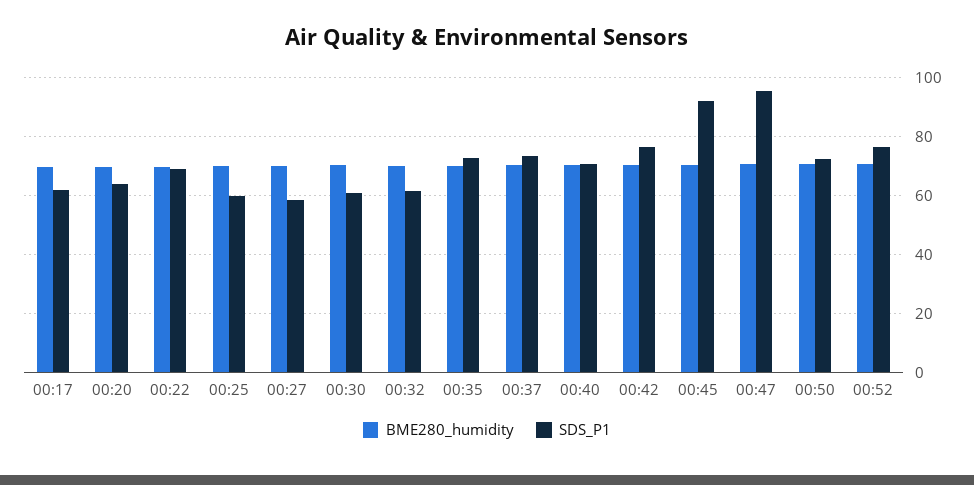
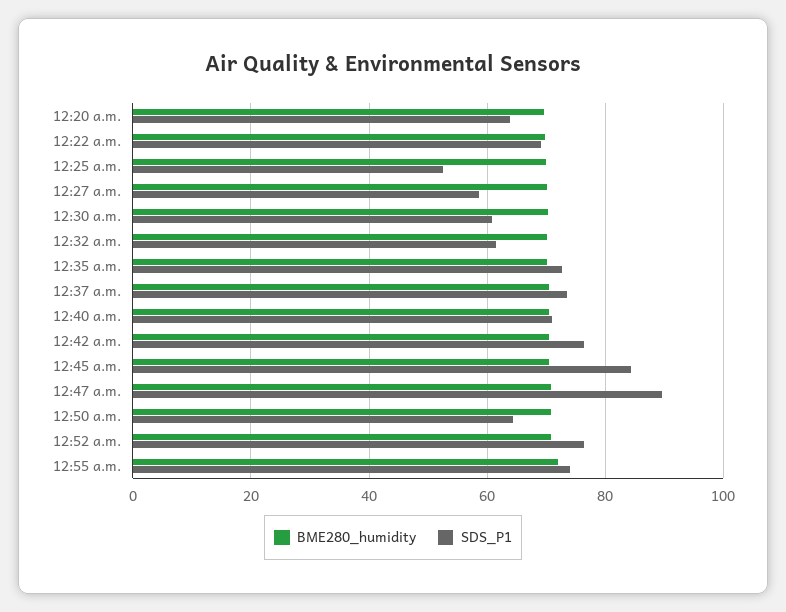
BME280_humidity, 00:17: 70 -> none
SDS_P1, 00:17: 62.5 -> none
SDS_P1, 00:25: 60 -> 52
SDS_P1, 00:45: 92.5 -> 84
SDS_P1, 00:47: 95 -> 90
SDS_P1, 00:50: 72.5 -> 64
BME280_humidity, 12:55 a.m.: none -> 72
SDS_P1, 12:55 a.m.: none -> 74

